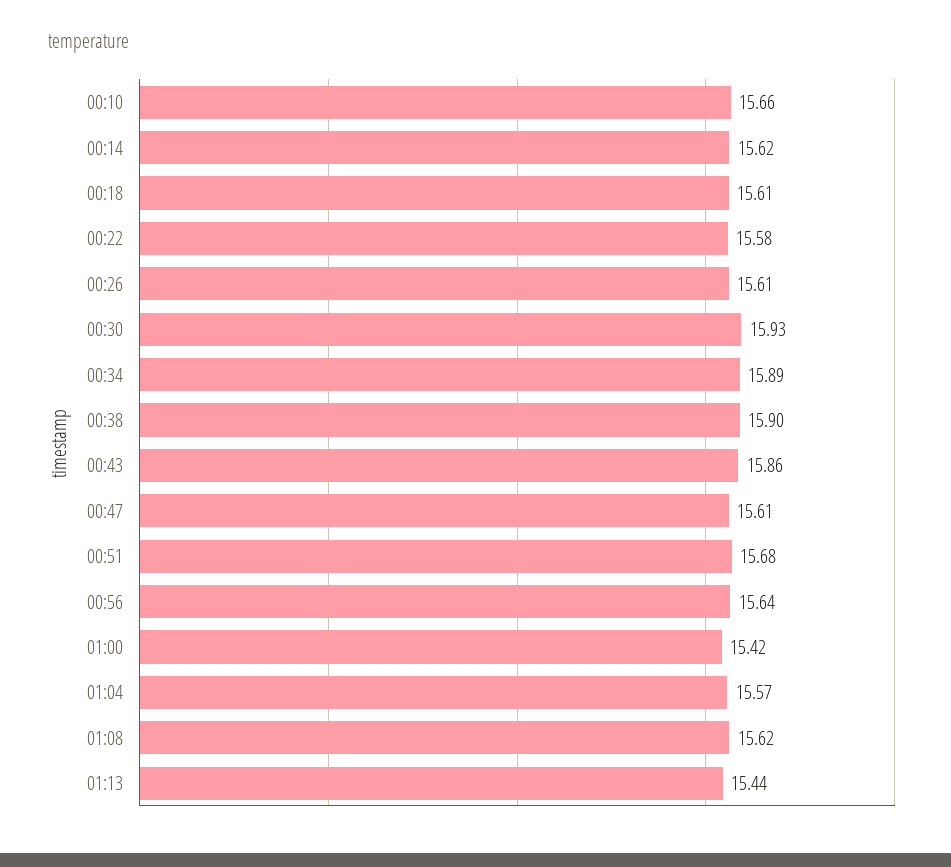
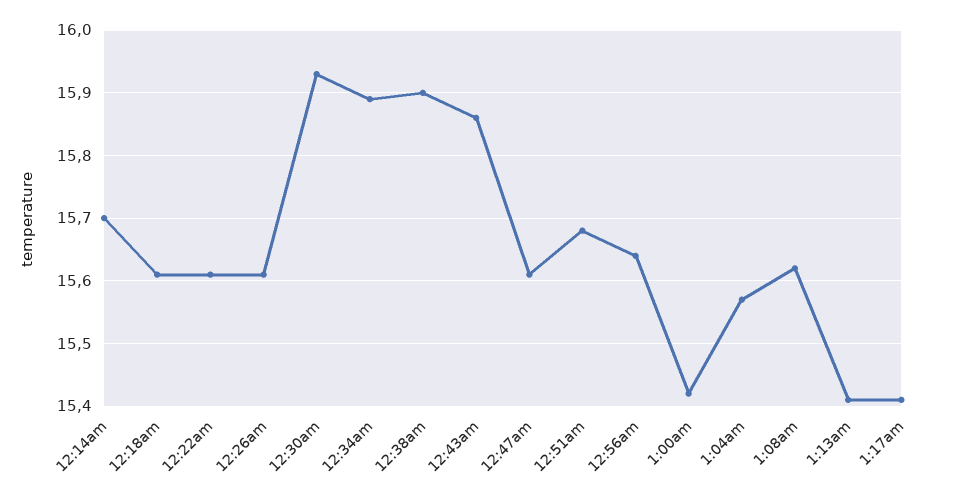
00:10: 15.66 -> none
00:14: 15.62 -> 15.7
00:22: 15.58 -> 15.61
01:13: 15.44 -> 15.41
1:17am: none -> 15.41

